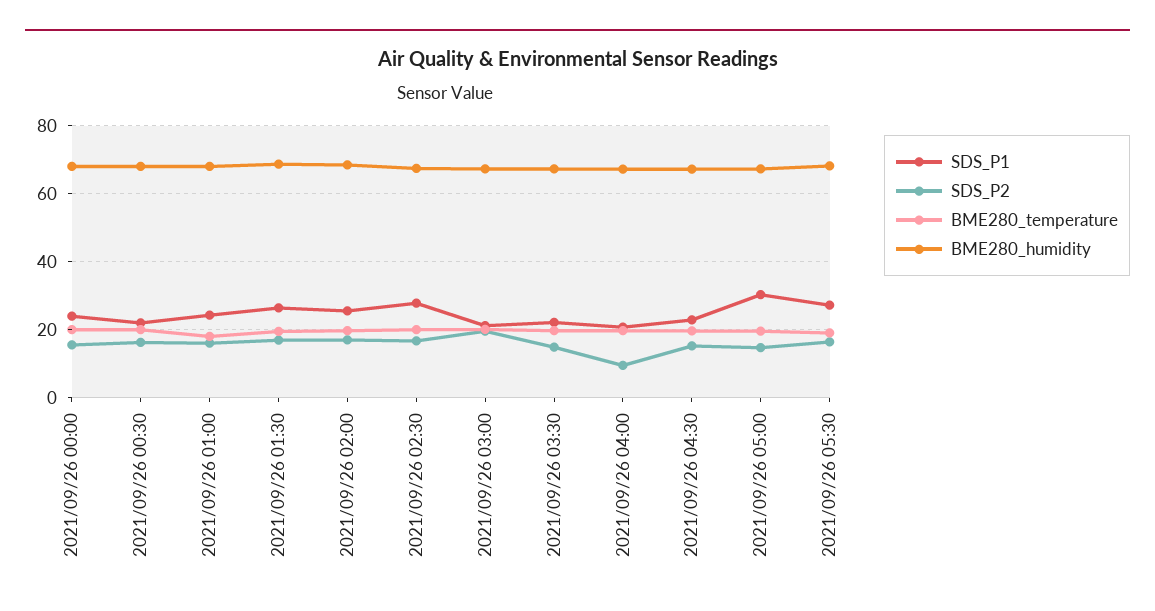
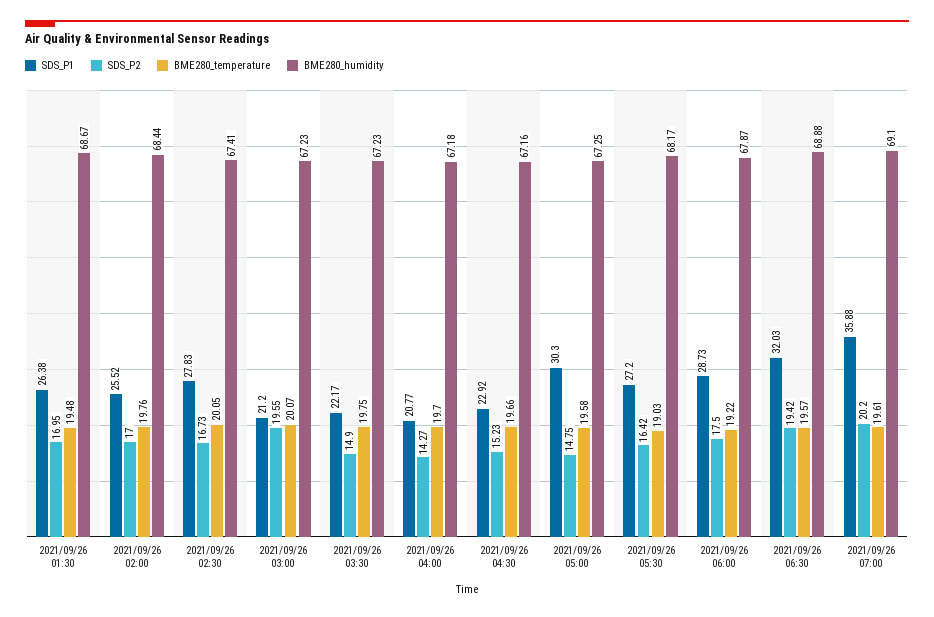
SDS_P1, 2021/09/26 00:00: 24 -> none
SDS_P2, 2021/09/26 00:00: 16 -> none
BME280_temperature, 2021/09/26 00:00: 20 -> none
BME280_humidity, 2021/09/26 00:00: 68 -> none
SDS_P1, 2021/09/26 00:30: 22 -> none
SDS_P2, 2021/09/26 00:30: 16 -> none
BME280_temperature, 2021/09/26 00:30: 20 -> none
BME280_humidity, 2021/09/26 00:30: 68 -> none
SDS_P1, 2021/09/26 01:00: 24 -> none
SDS_P2, 2021/09/26 01:00: 16 -> none
BME280_temperature, 2021/09/26 01:00: 18 -> none
BME280_humidity, 2021/09/26 01:00: 68 -> none
SDS_P2, 2021/09/26 04:00: 10 -> 14.27
SDS_P1, 2021/09/26 06:00: none -> 28.73
SDS_P2, 2021/09/26 06:00: none -> 17.5
BME280_temperature, 2021/09/26 06:00: none -> 19.22
BME280_humidity, 2021/09/26 06:00: none -> 67.87
SDS_P1, 2021/09/26 06:30: none -> 32.03
SDS_P2, 2021/09/26 06:30: none -> 19.42
BME280_temperature, 2021/09/26 06:30: none -> 19.57
BME280_humidity, 2021/09/26 06:30: none -> 68.88
SDS_P1, 2021/09/26 07:00: none -> 35.88
SDS_P2, 2021/09/26 07:00: none -> 20.2
BME280_temperature, 2021/09/26 07:00: none -> 19.61
BME280_humidity, 2021/09/26 07:00: none -> 69.1

